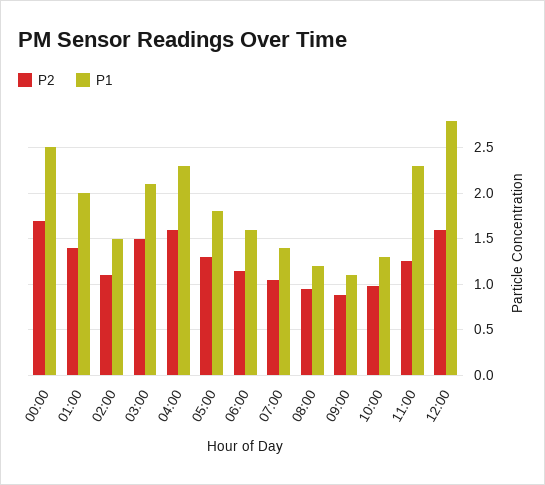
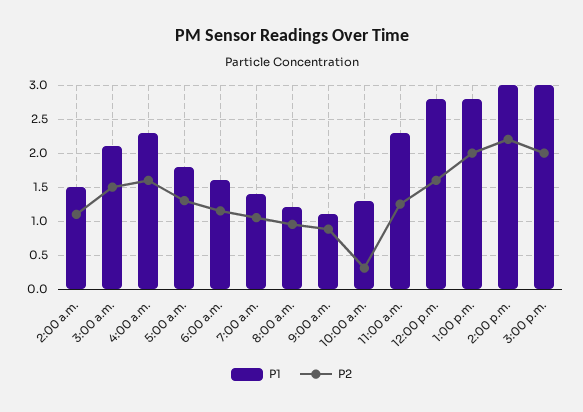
P2, 00:00: 1.7 -> none
P1, 00:00: 2.5 -> none
P2, 01:00: 1.4 -> none
P1, 01:00: 2 -> none
P2, 10:00: 1 -> 0.3
P1, 1:00 p.m.: none -> 2.8
P2, 1:00 p.m.: none -> 2
P1, 2:00 p.m.: none -> 3
P2, 2:00 p.m.: none -> 2.2
P1, 3:00 p.m.: none -> 3
P2, 3:00 p.m.: none -> 2

